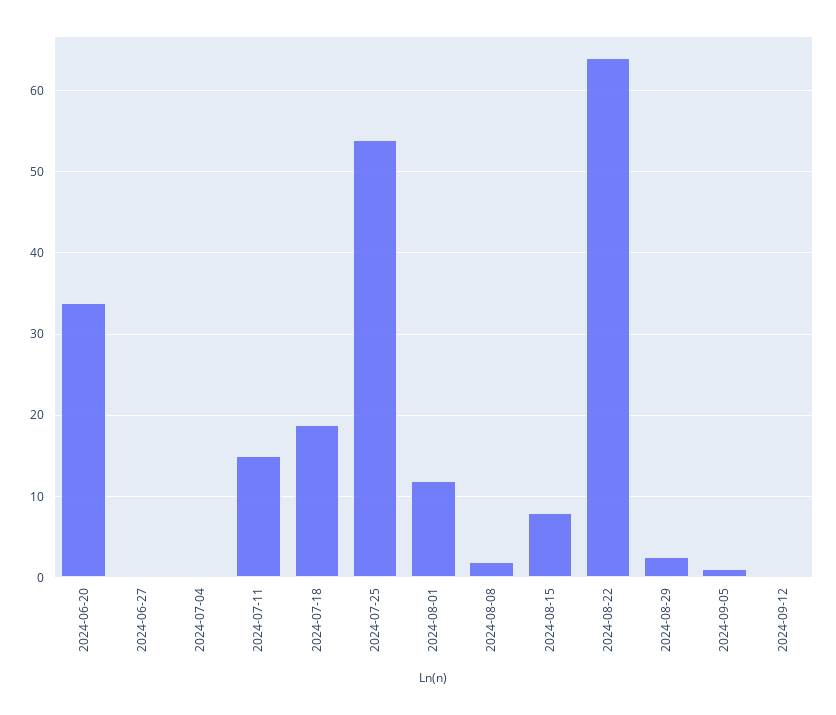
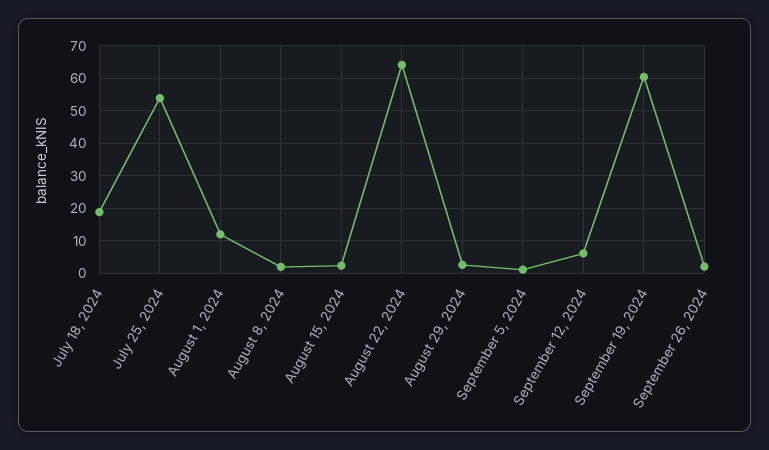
2024-06-20: 34 -> none
2024-06-27: 0 -> none
2024-07-04: 0 -> none
2024-07-11: 15 -> none
2024-08-15: 8 -> 2
2024-09-12: 0 -> 6
September 19, 2024: none -> 60
September 26, 2024: none -> 2

